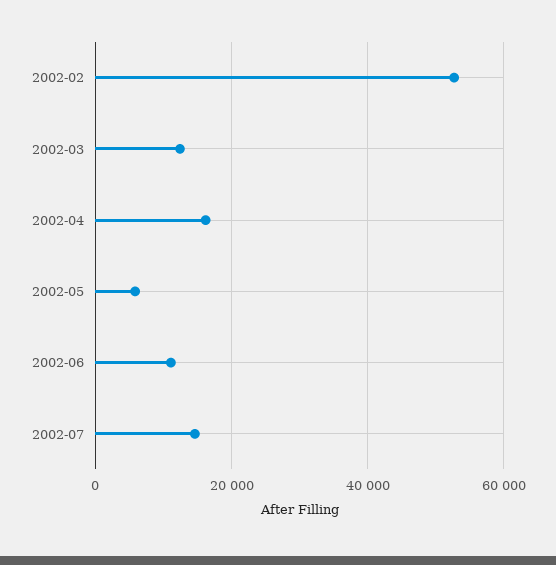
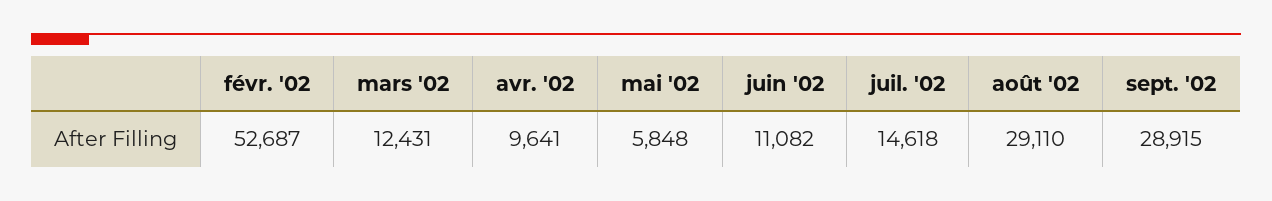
2002-04: 16000 -> 9641
août '02: none -> 29110
sept. '02: none -> 28915

